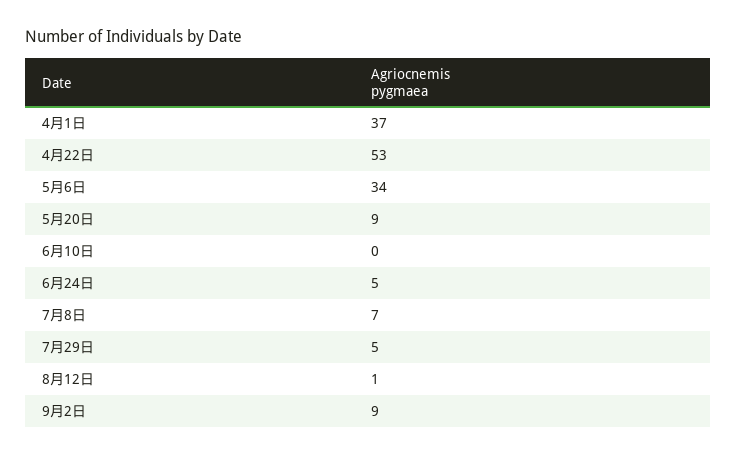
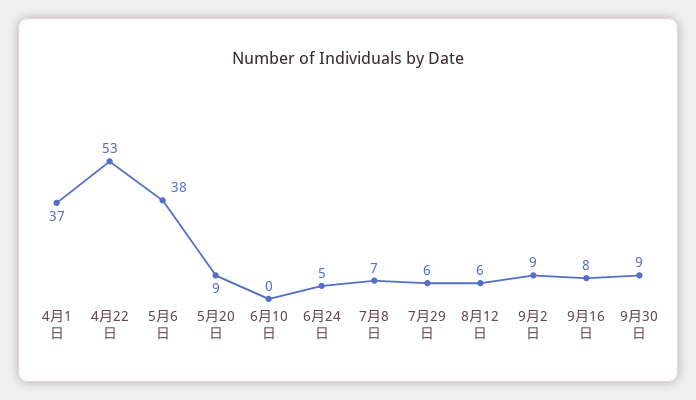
5月6日: 34 -> 38
7月29日: 5 -> 6
8月12日: 1 -> 6
9月16日: none -> 8
9月30日: none -> 9

